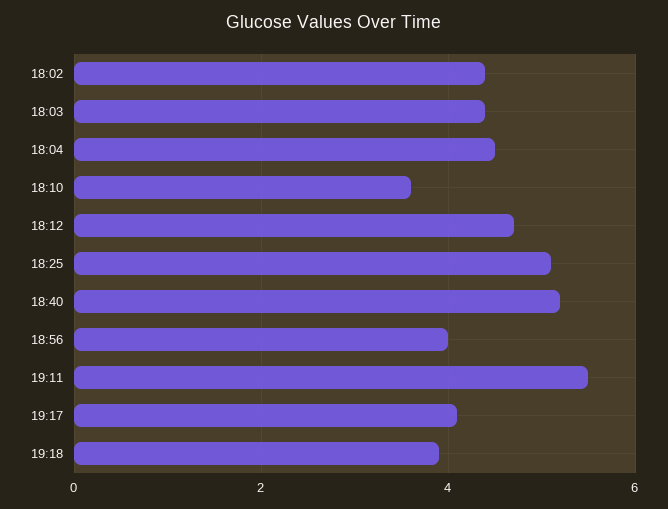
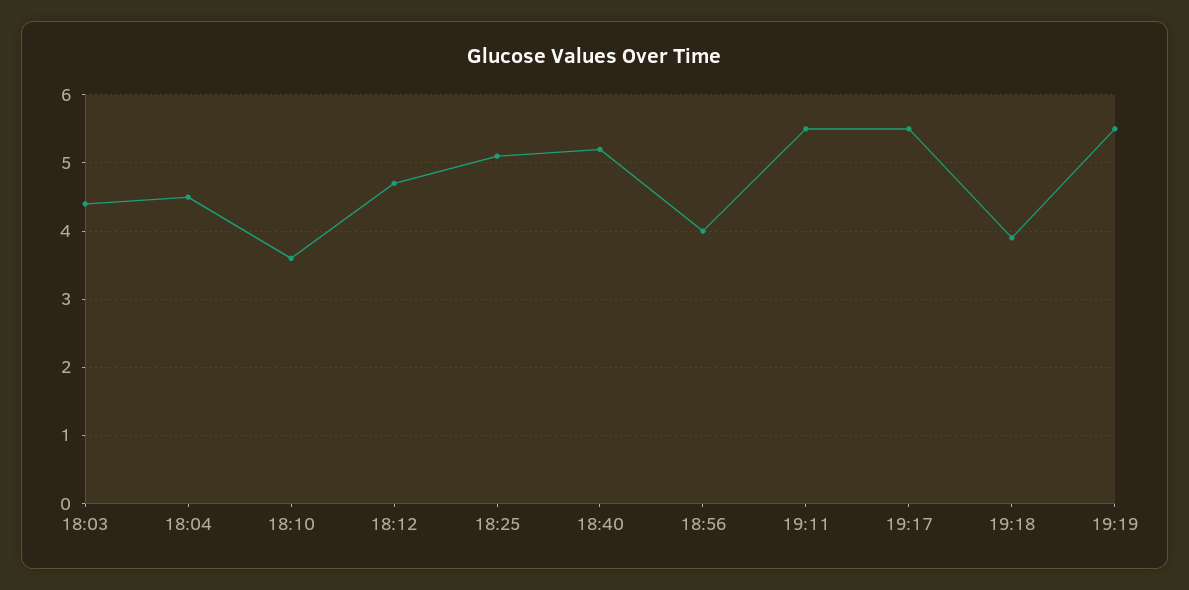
18:02: 4.5 -> none
19:17: 4 -> 5.5
19:19: none -> 5.5

